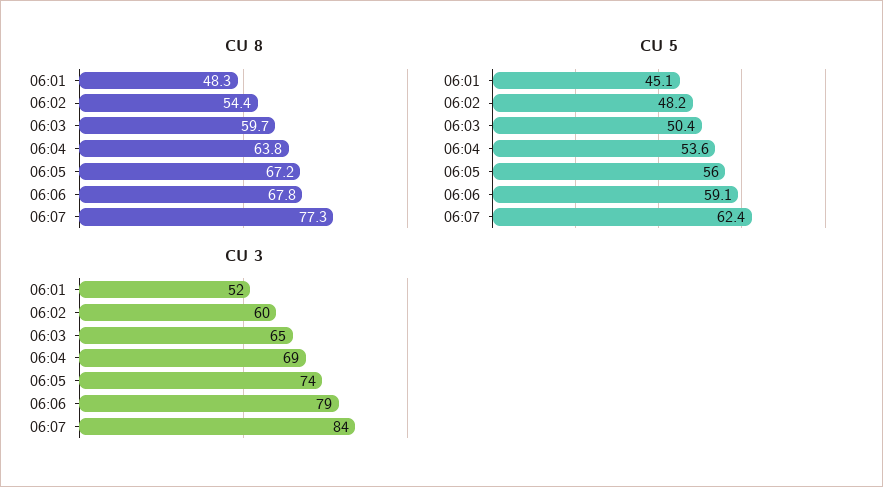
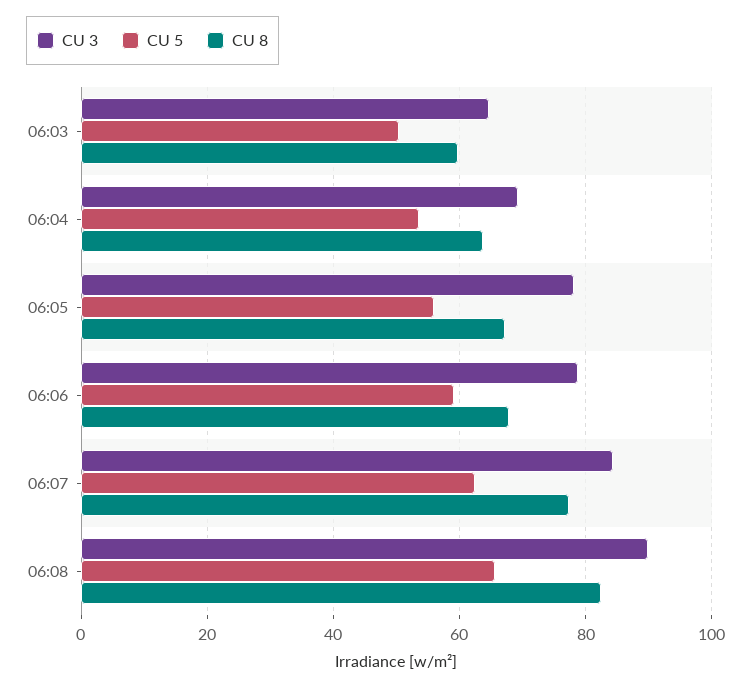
CU 8, 06:01: 48.3 -> none
CU 8, 06:02: 54.4 -> none
CU 5, 06:01: 45.1 -> none
CU 5, 06:02: 48.2 -> none
CU 3, 06:01: 52 -> none
CU 3, 06:02: 60 -> none
CU 3, 06:05: 74 -> 78
CU 3, 06:08: none -> 90
CU 5, 06:08: none -> 66
CU 8, 06:08: none -> 82

